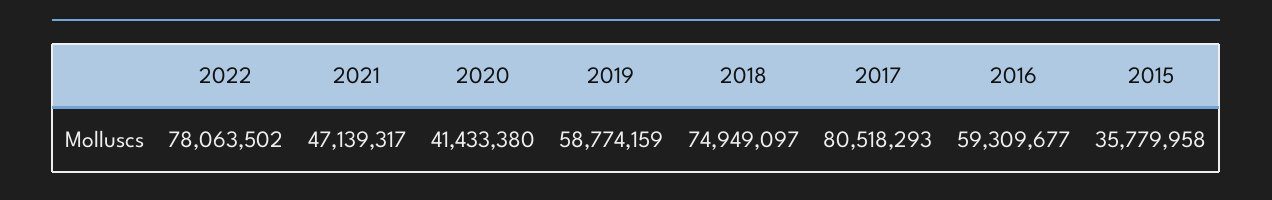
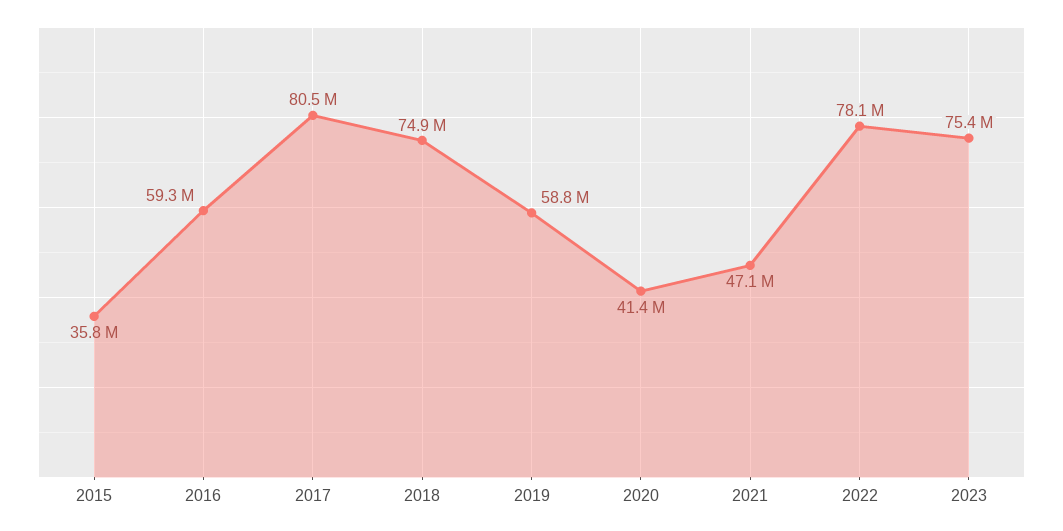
2023: none -> 75400000

